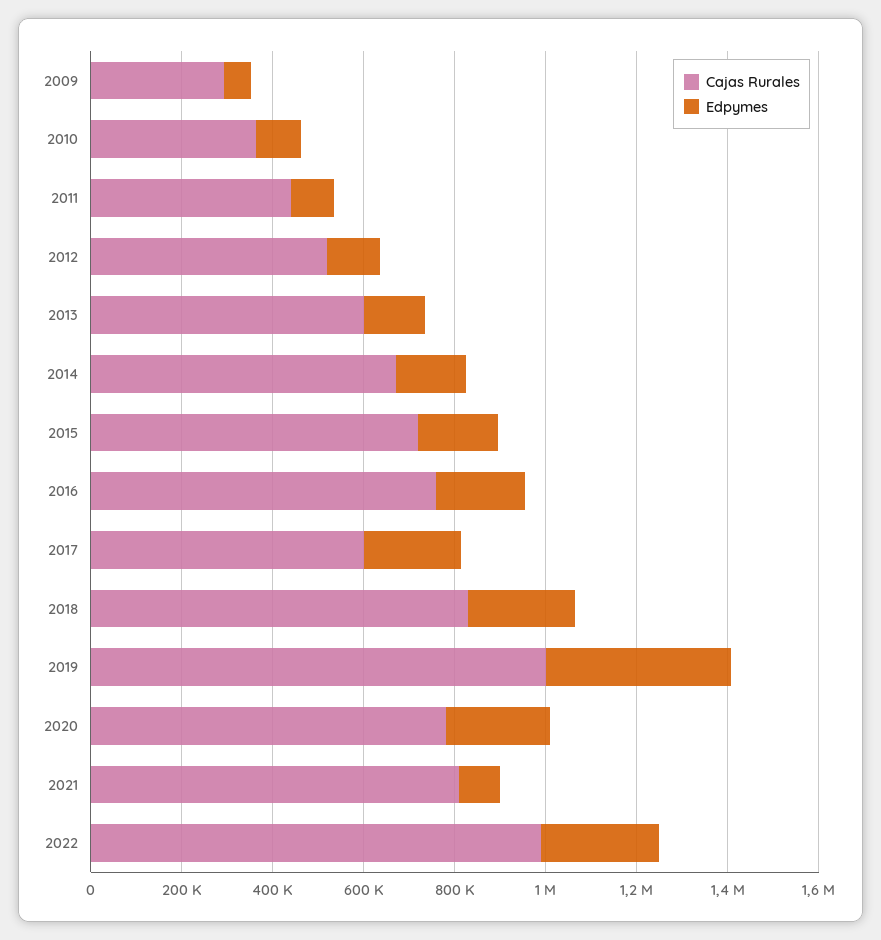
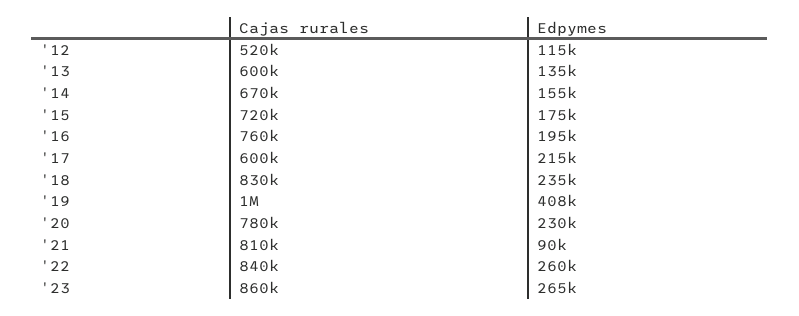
Cajas Rurales, 2009: 300000 -> none
Edpymes, 2009: 50000 -> none
Cajas Rurales, 2010: 350000 -> none
Edpymes, 2010: 100000 -> none
Cajas Rurales, 2011: 450000 -> none
Edpymes, 2011: 100000 -> none
Cajas Rurales, 2022: 1000000 -> 840000
Cajas Rurales, '23: none -> 860000
Edpymes, '23: none -> 265000

